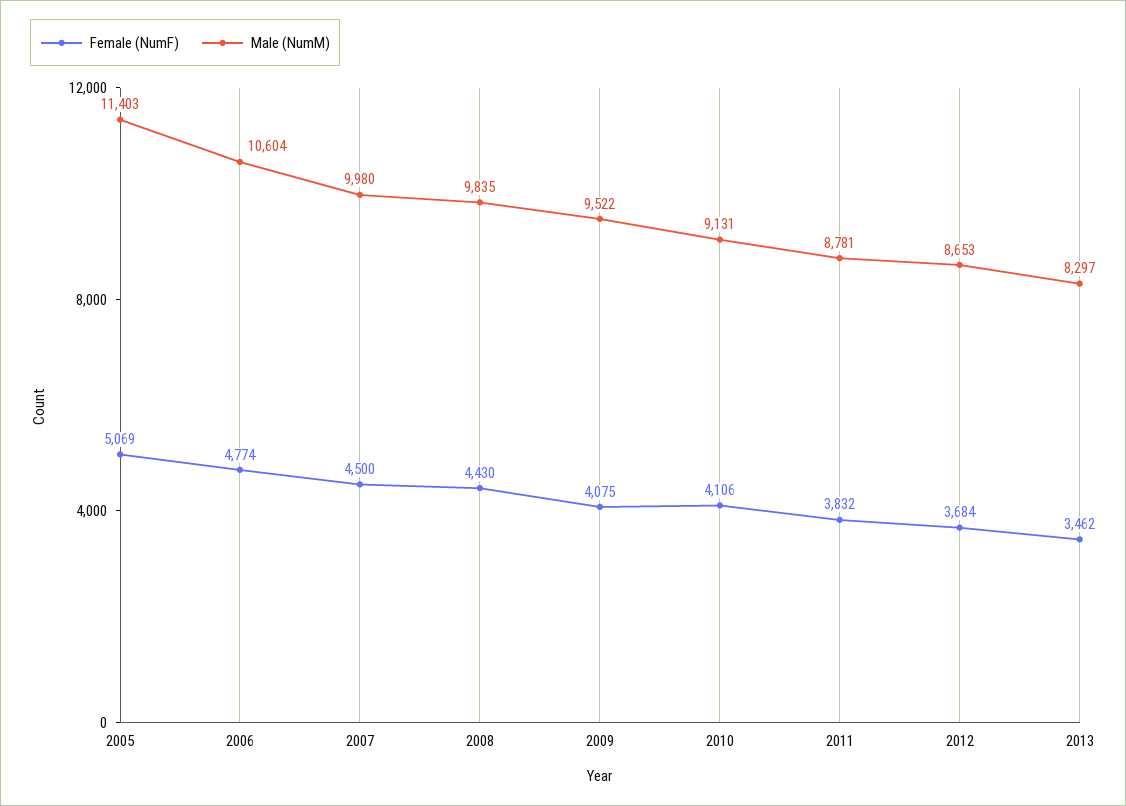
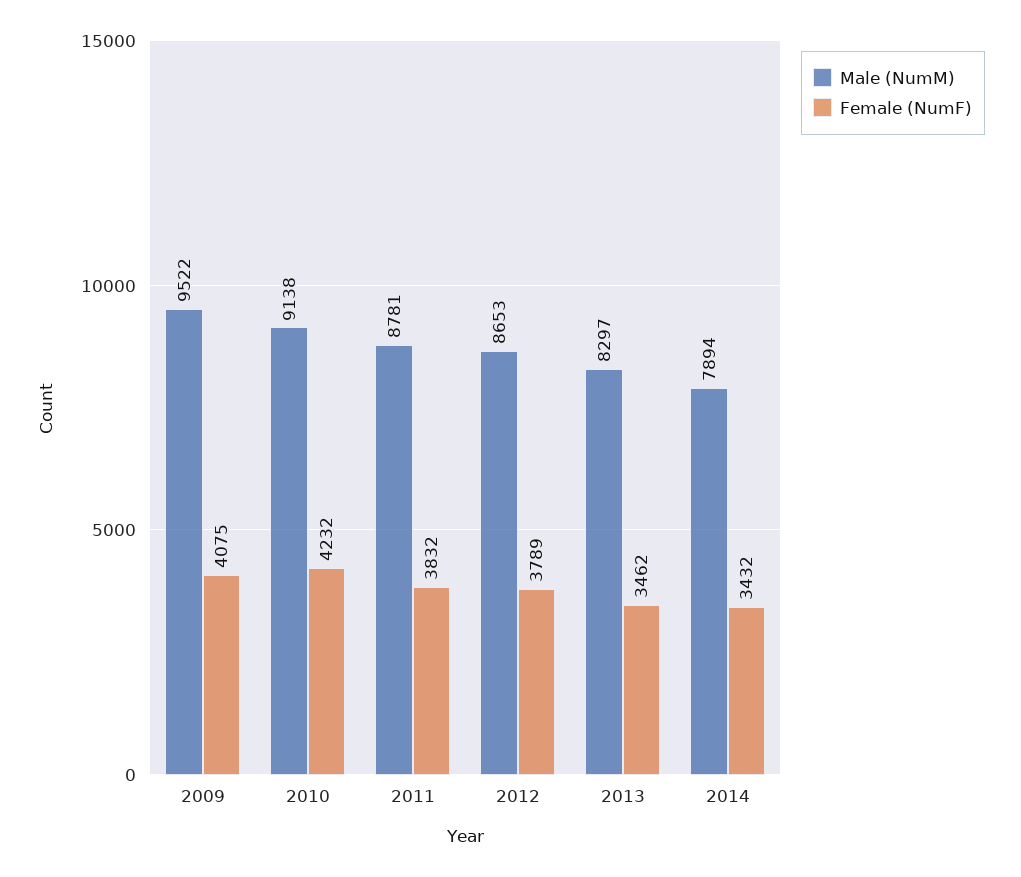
Female (NumF), 2005: 5069 -> none
Male (NumM), 2005: 11403 -> none
Female (NumF), 2006: 4774 -> none
Male (NumM), 2006: 10604 -> none
Female (NumF), 2007: 4500 -> none
Male (NumM), 2007: 9980 -> none
Female (NumF), 2008: 4430 -> none
Male (NumM), 2008: 9835 -> none
Female (NumF), 2010: 4106 -> 4232
Male (NumM), 2010: 9131 -> 9138
Female (NumF), 2012: 3684 -> 3789
Male (NumM), 2014: none -> 7894
Female (NumF), 2014: none -> 3432

